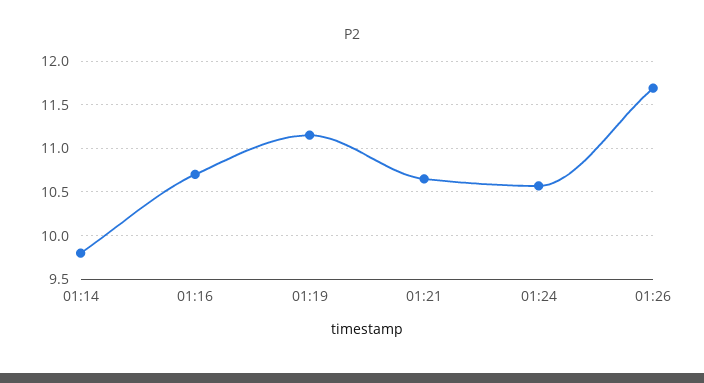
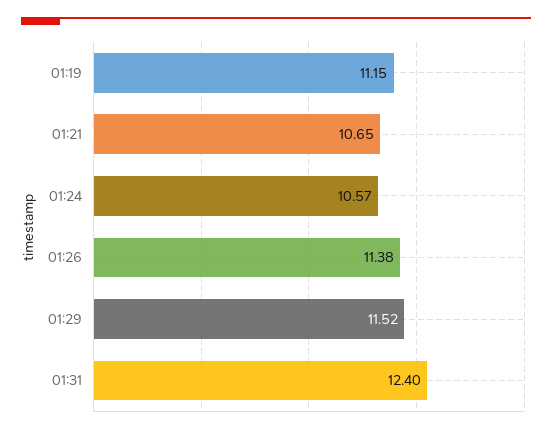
01:14: 9.8 -> none
01:16: 10.7 -> none
01:26: 11.7 -> 11.38
01:29: none -> 11.52
01:31: none -> 12.4

